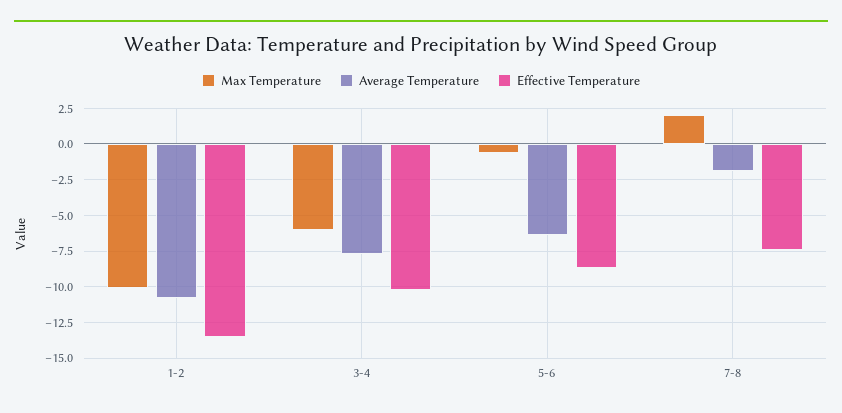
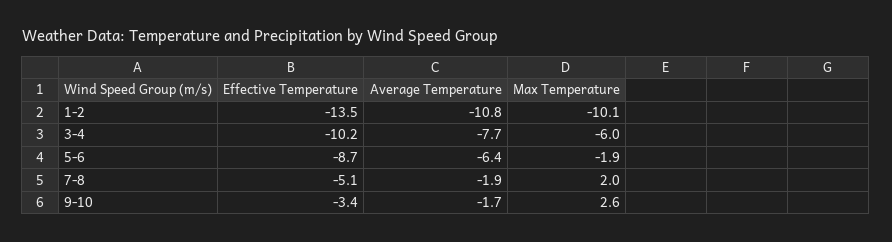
Max Temperature, 5-6: -0.5 -> -1.9
Effective Temperature, 7-8: -7.5 -> -5.1
Effective Temperature, 9-10: none -> -3.4
Average Temperature, 9-10: none -> -1.7
Max Temperature, 9-10: none -> 2.6

